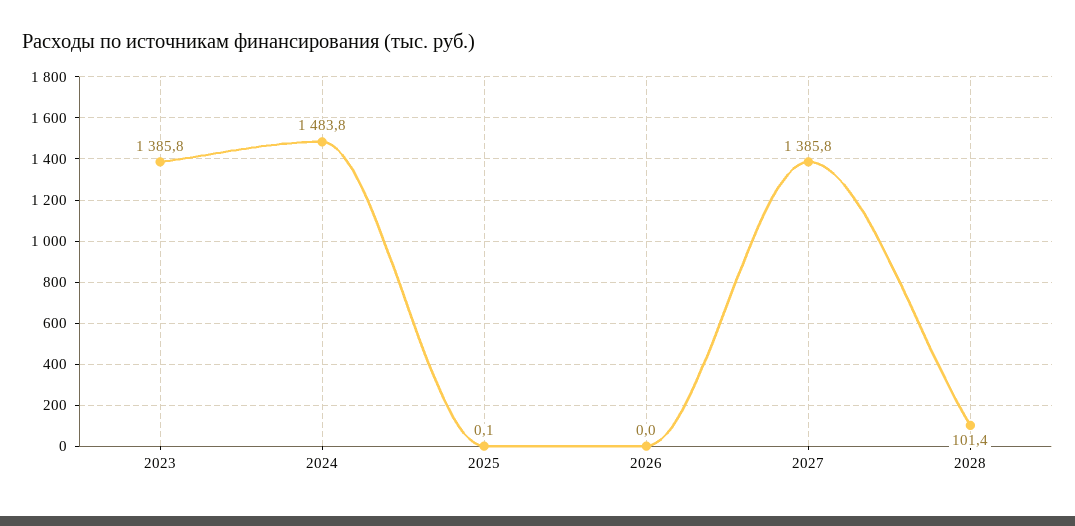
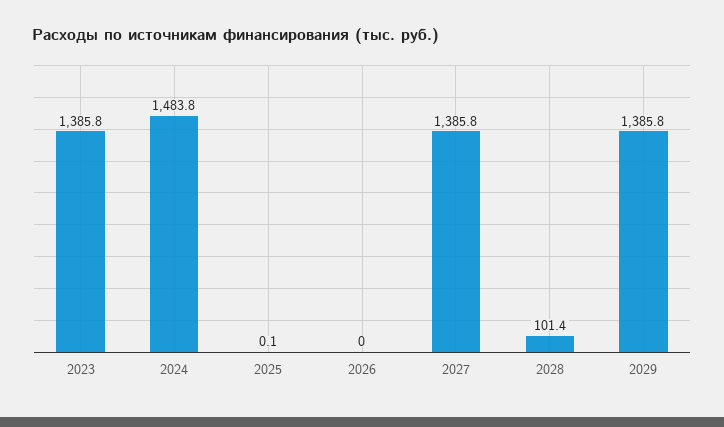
2029: none -> 1385.8

